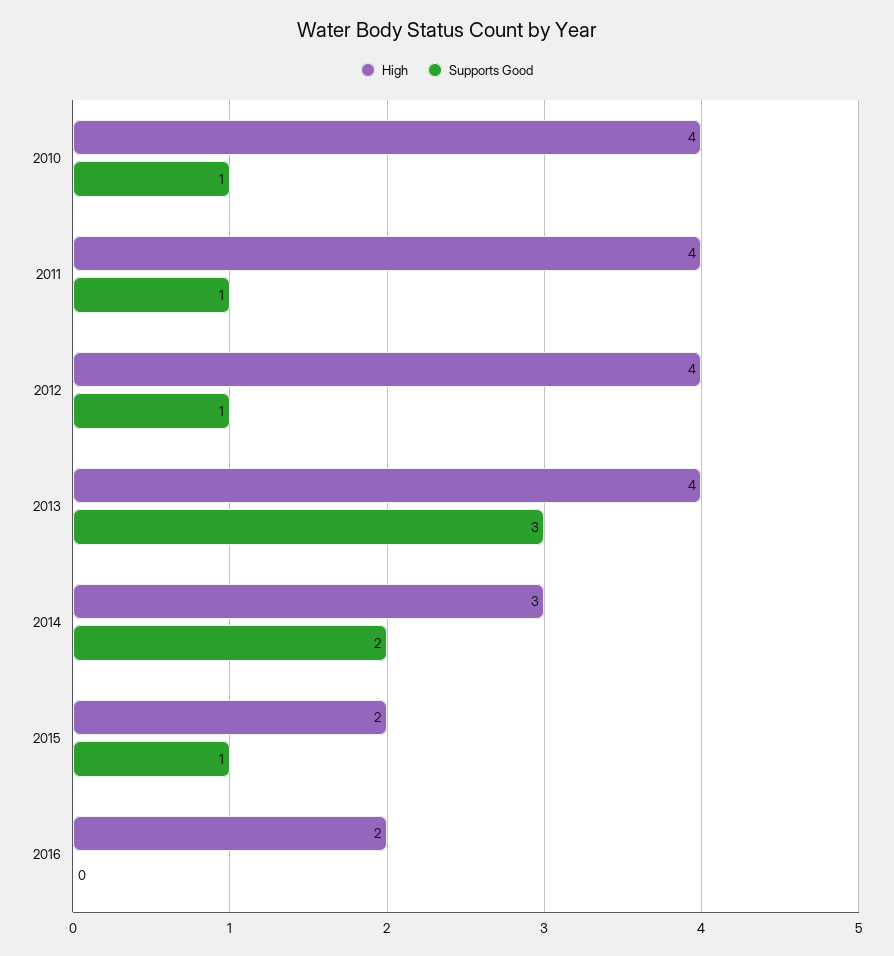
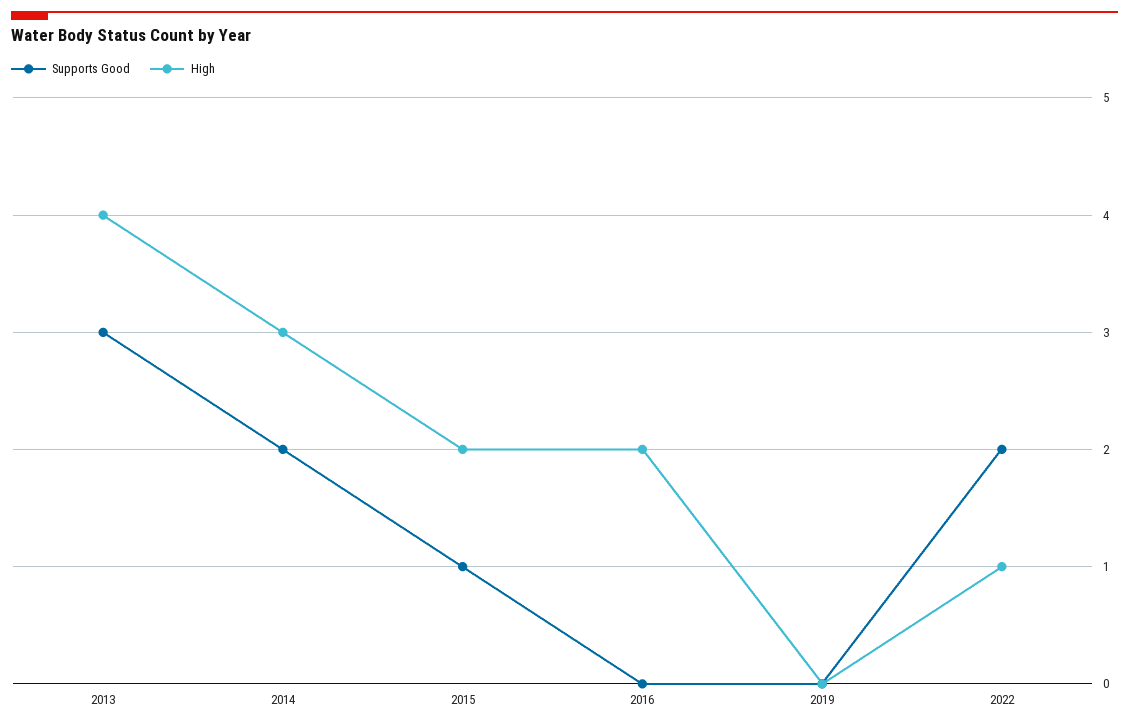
High, 2010: 4 -> none
Supports Good, 2010: 1 -> none
High, 2011: 4 -> none
Supports Good, 2011: 1 -> none
High, 2012: 4 -> none
Supports Good, 2012: 1 -> none
Supports Good, 2019: none -> 0
High, 2019: none -> 0
Supports Good, 2022: none -> 2
High, 2022: none -> 1

